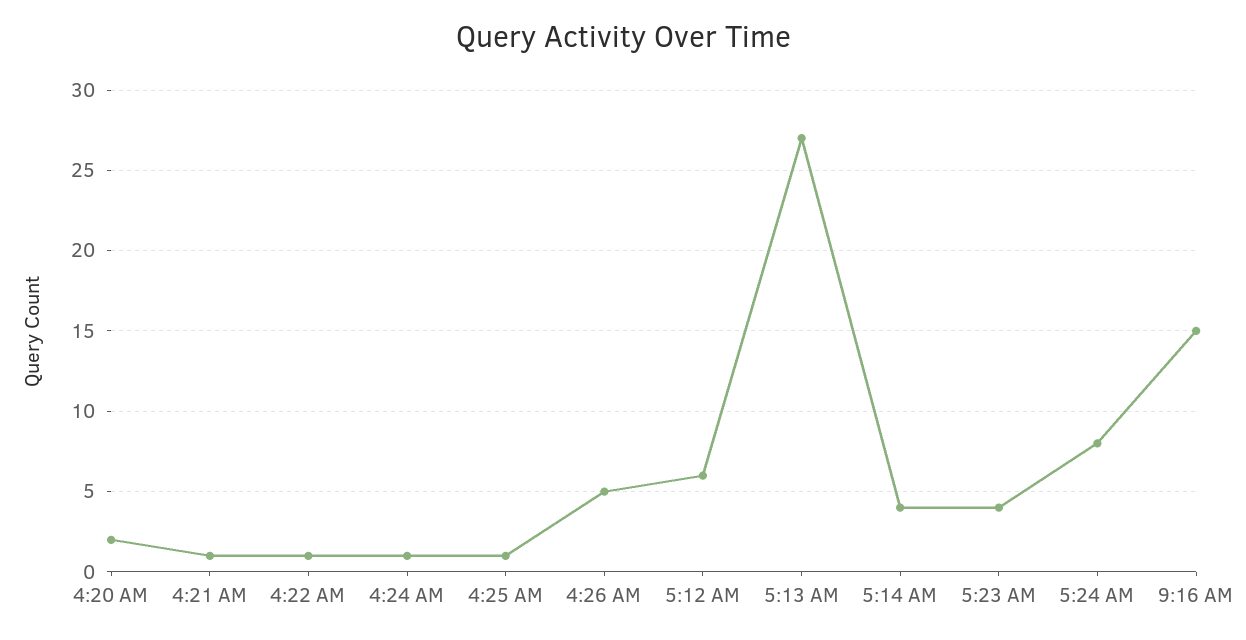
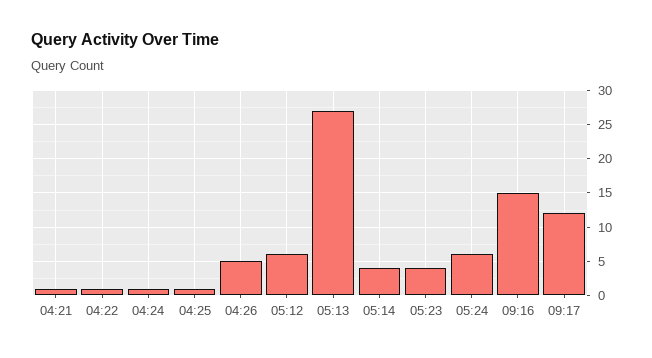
4:20 AM: 2 -> none
5:24 AM: 8 -> 6
09:17: none -> 12

